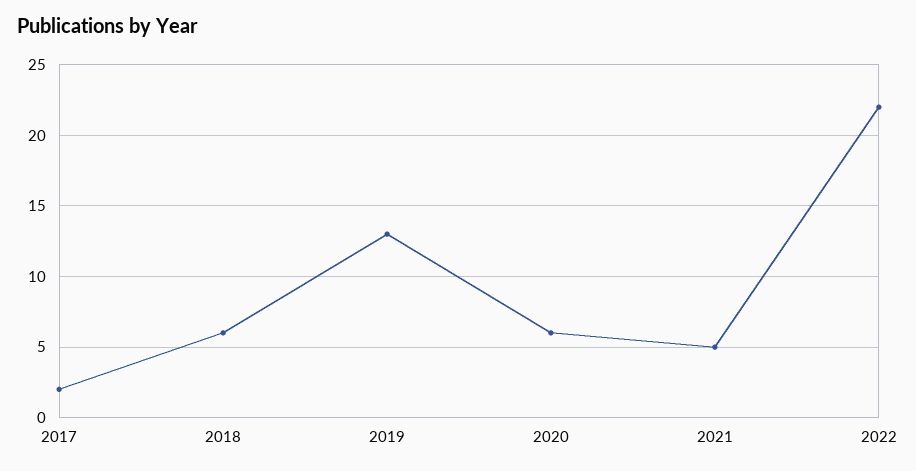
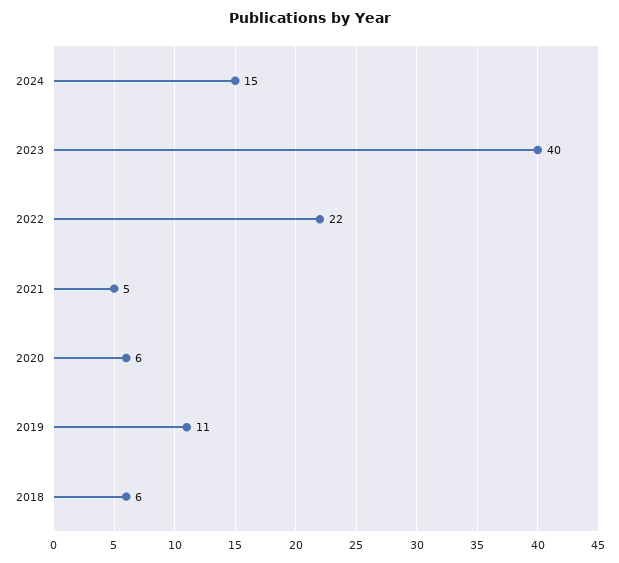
2017: 2 -> none
2019: 13 -> 11
2024: none -> 15
2023: none -> 40

